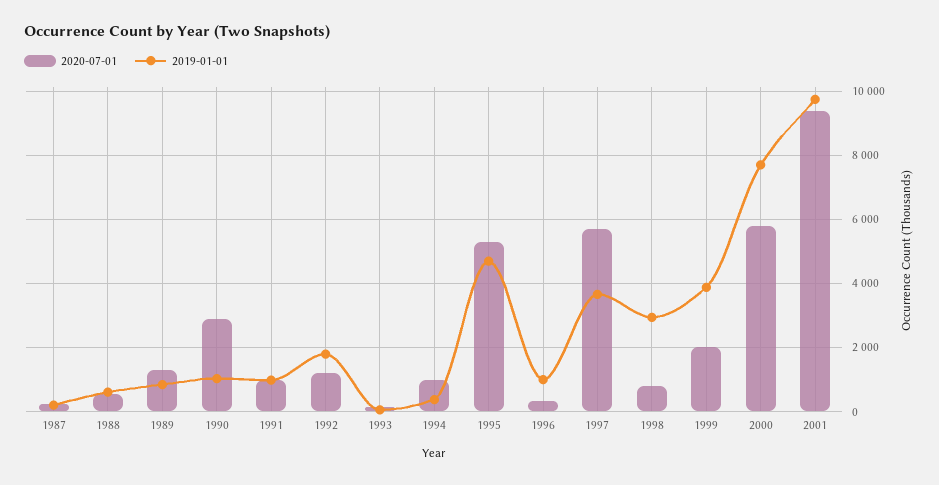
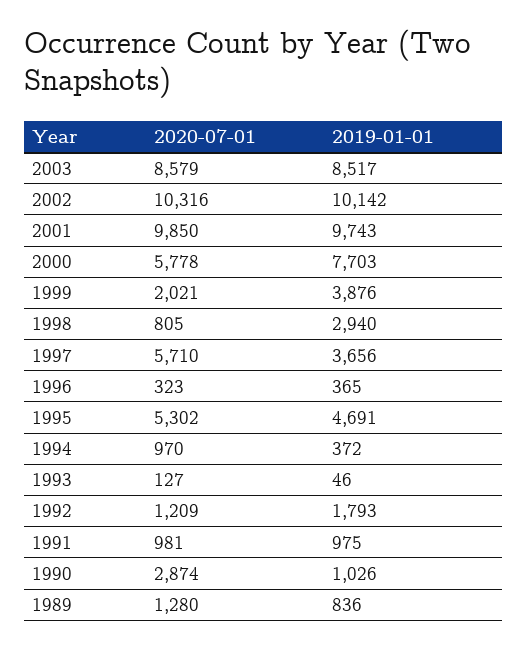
2020-07-01, 1987: 200 -> none
2019-01-01, 1987: 200 -> none
2020-07-01, 1988: 600 -> none
2019-01-01, 1988: 600 -> none
2019-01-01, 1996: 1000 -> 365
2020-07-01, 2001: 9400 -> 9850
2020-07-01, 2003: none -> 8579
2019-01-01, 2003: none -> 8517
2020-07-01, 2002: none -> 10316
2019-01-01, 2002: none -> 10142

